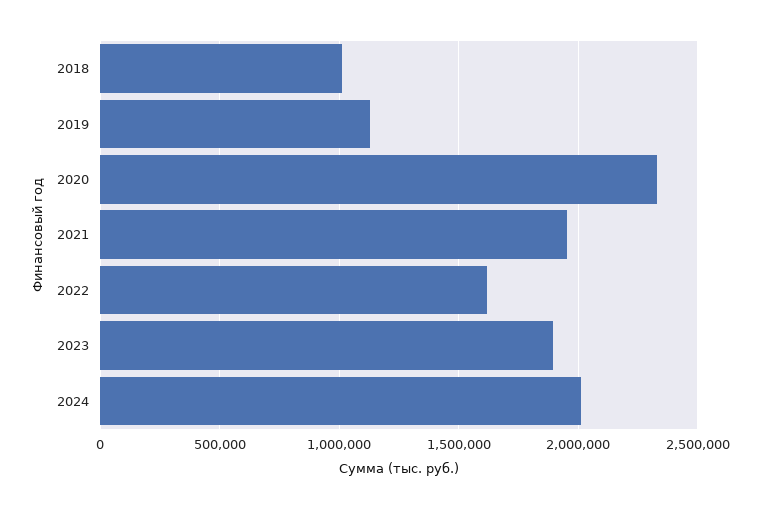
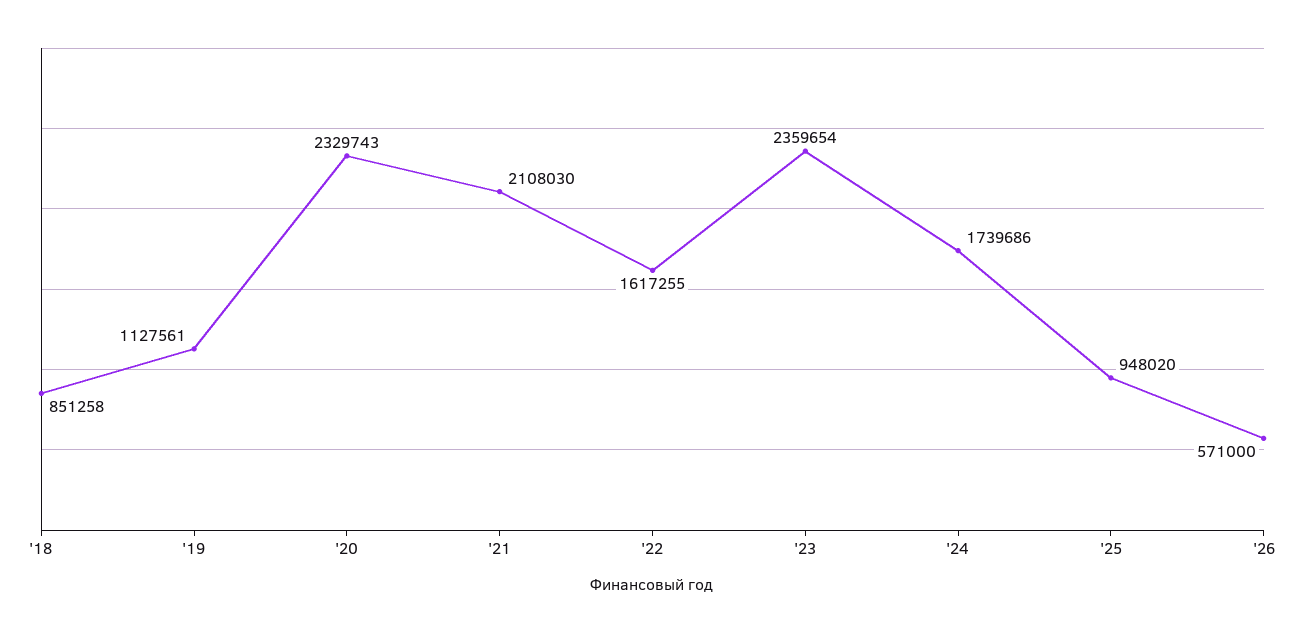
2018: 1000000 -> 851258
2021: 1950000 -> 2108030
2023: 1900000 -> 2359654
2024: 2000000 -> 1739686
'25: none -> 948020
'26: none -> 571000

